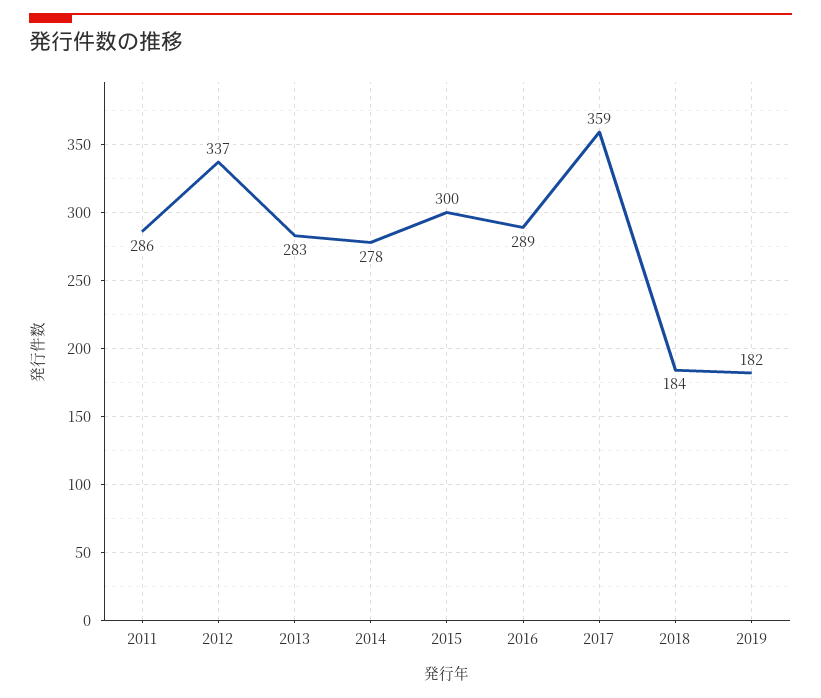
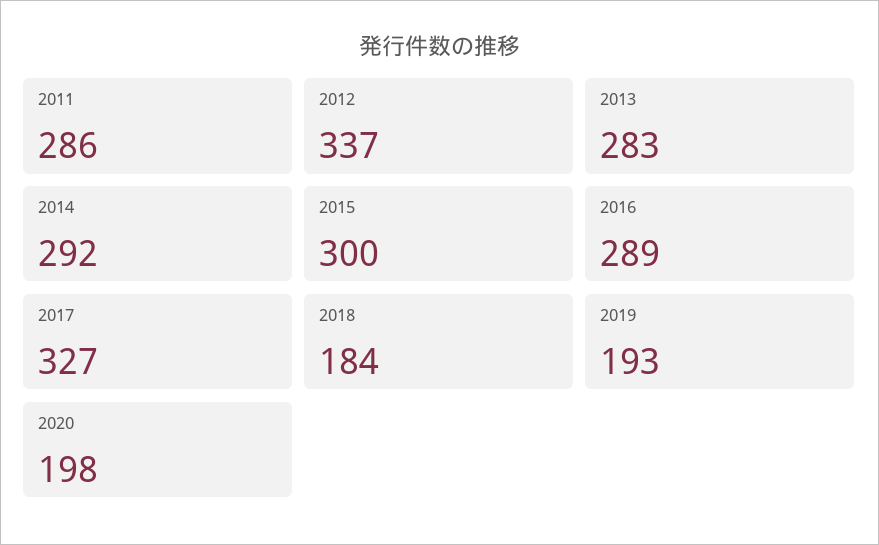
2014: 278 -> 292
2017: 359 -> 327
2019: 182 -> 193
2020: none -> 198

